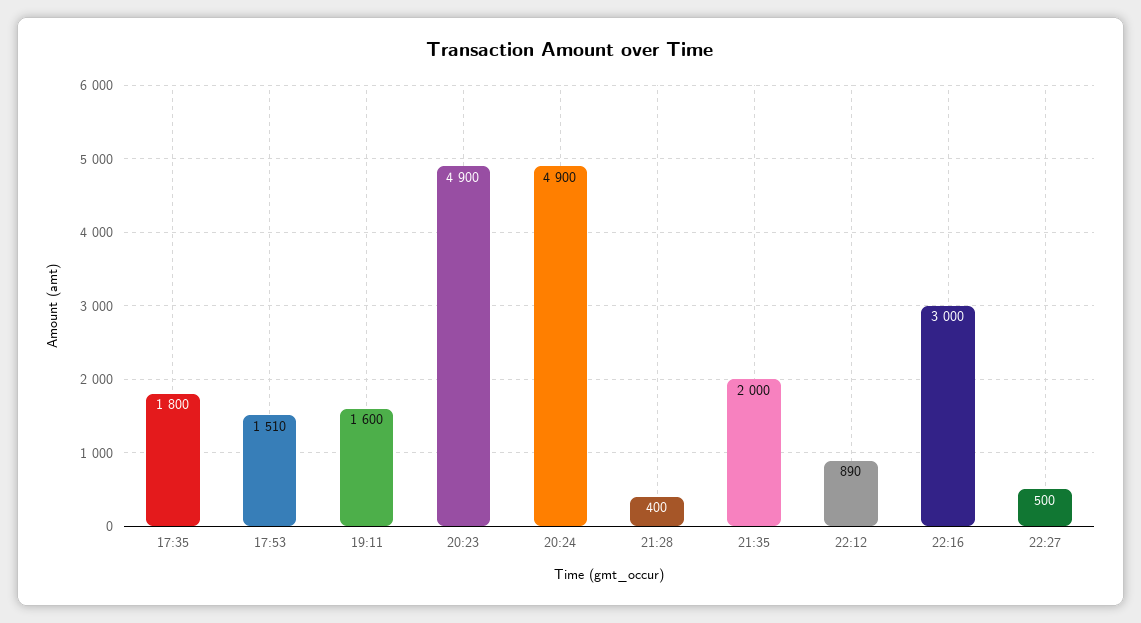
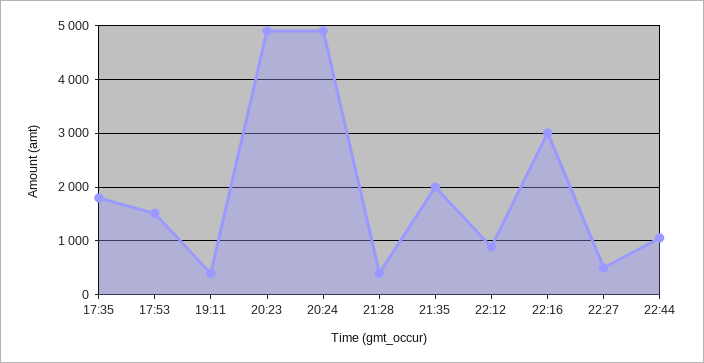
19:11: 1600 -> 400
22:44: none -> 1000

